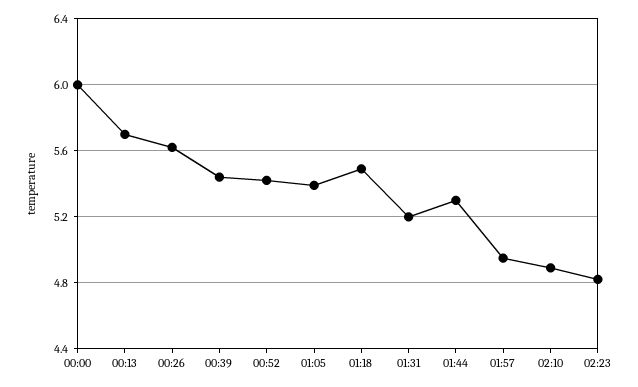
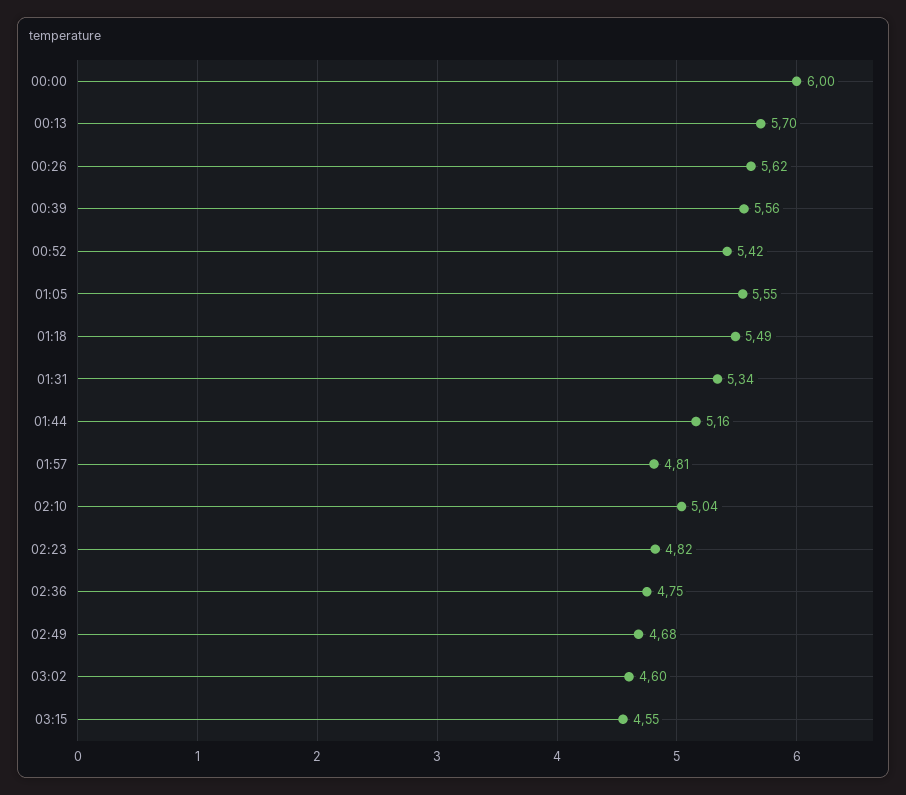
00:39: 5.45 -> 5.56
01:05: 5.4 -> 5.55
01:31: 5.2 -> 5.34
01:44: 5.3 -> 5.16
01:57: 4.95 -> 4.81
02:10: 4.9 -> 5.04
02:36: none -> 4.75
02:49: none -> 4.68
03:02: none -> 4.6
03:15: none -> 4.55

